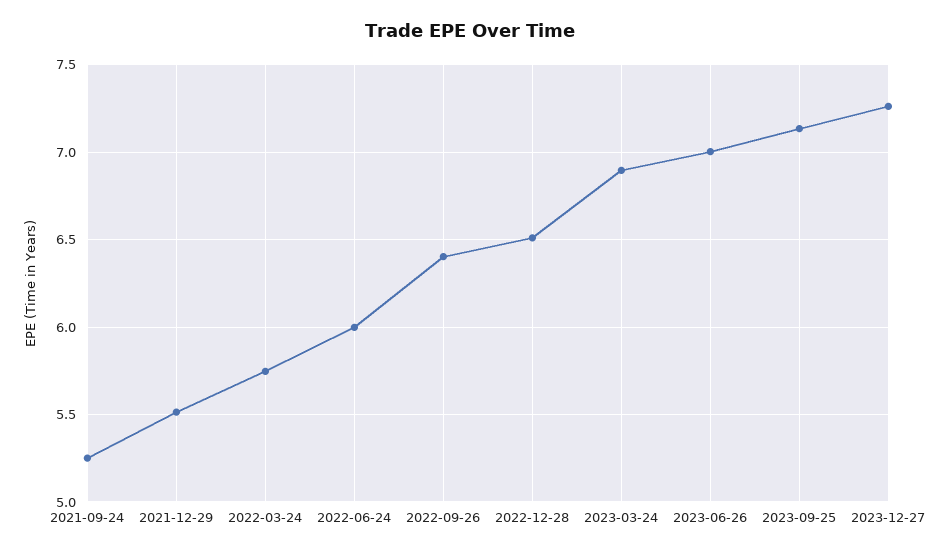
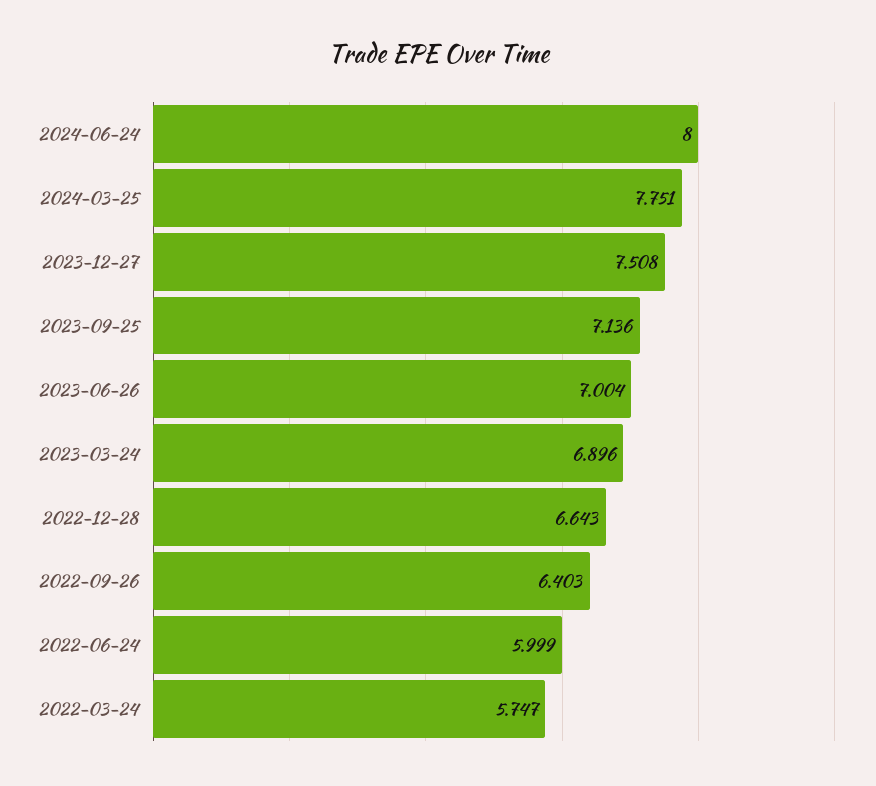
2021-09-24: 5.25 -> none
2021-12-29: 5.5 -> none
2022-12-28: 6.5 -> 6.643
2023-12-27: 7.25 -> 7.508
2024-06-24: none -> 8
2024-03-25: none -> 7.751

